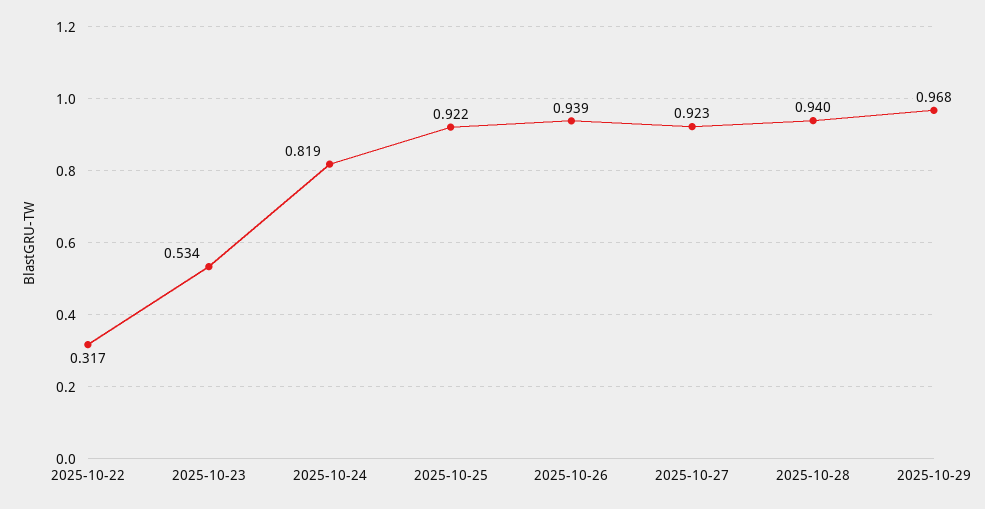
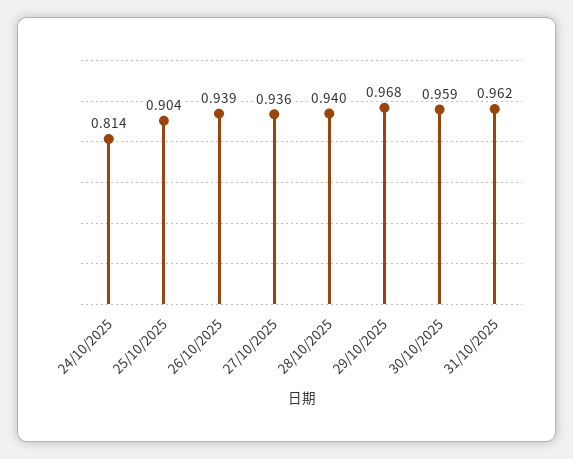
2025-10-22: 0.317 -> none
2025-10-23: 0.534 -> none
2025-10-24: 0.819 -> 0.814
2025-10-25: 0.922 -> 0.904
2025-10-27: 0.923 -> 0.936
30/10/2025: none -> 0.959
31/10/2025: none -> 0.962

